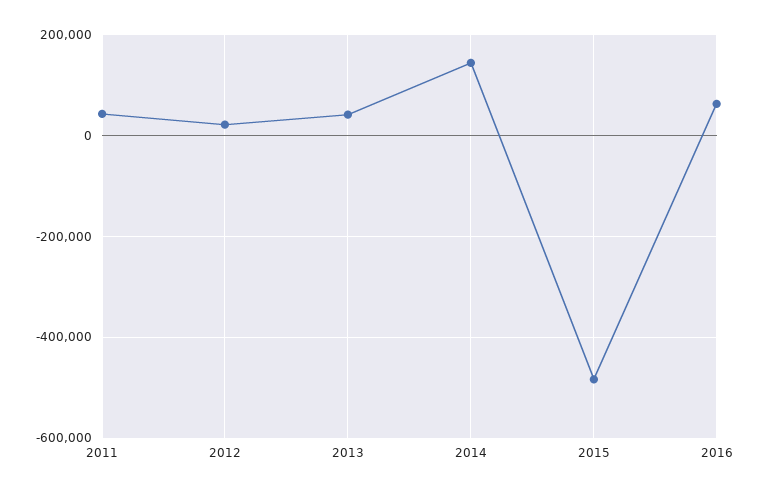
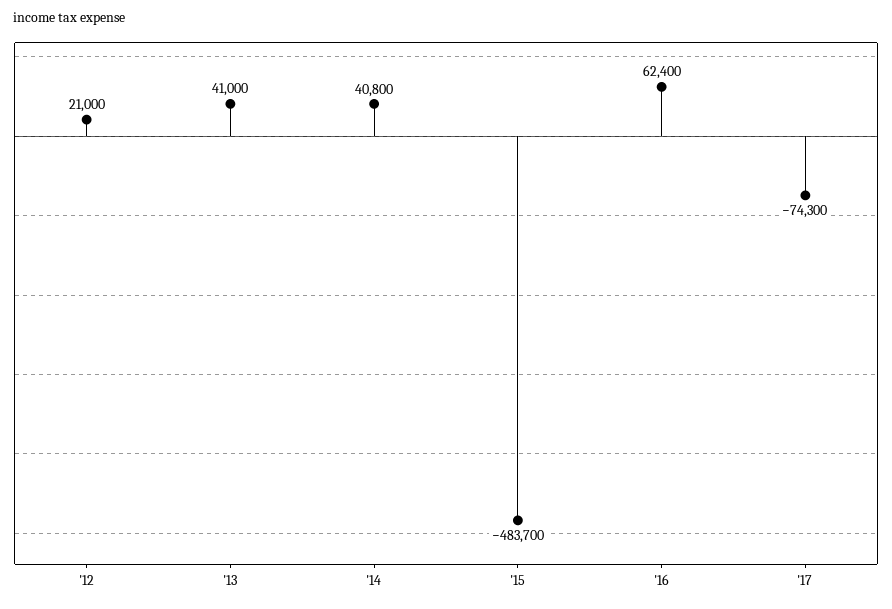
2011: 40000 -> none
2014: 140000 -> 40800
'17: none -> -74300

